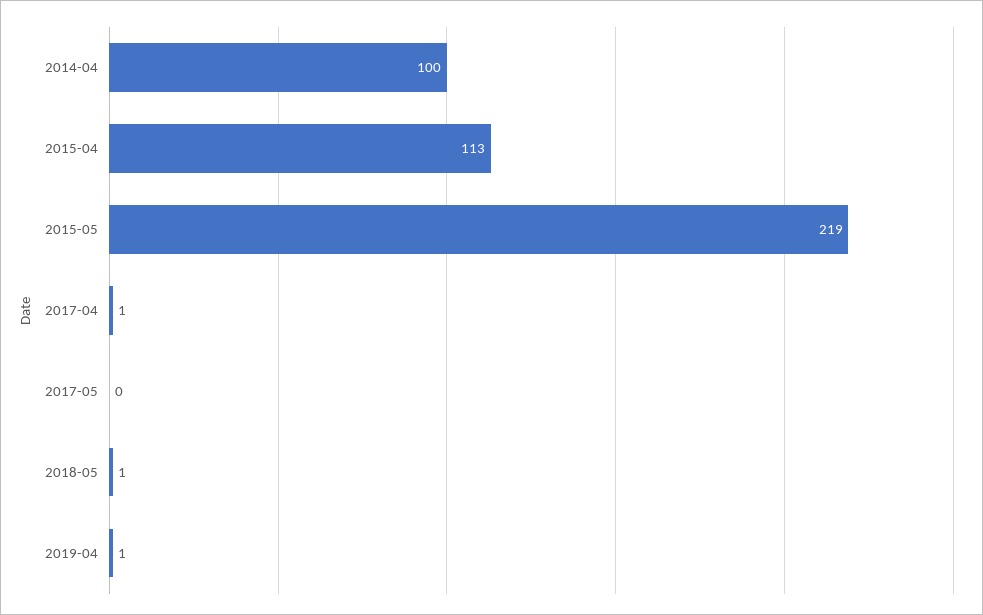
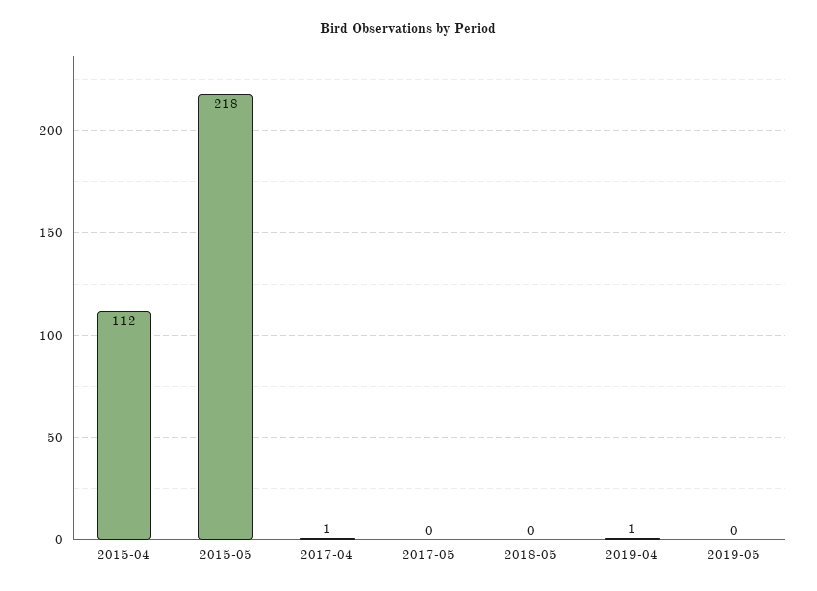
2014-04: 100 -> none
2015-04: 113 -> 112
2015-05: 219 -> 218
2018-05: 1 -> 0
2019-05: none -> 0

